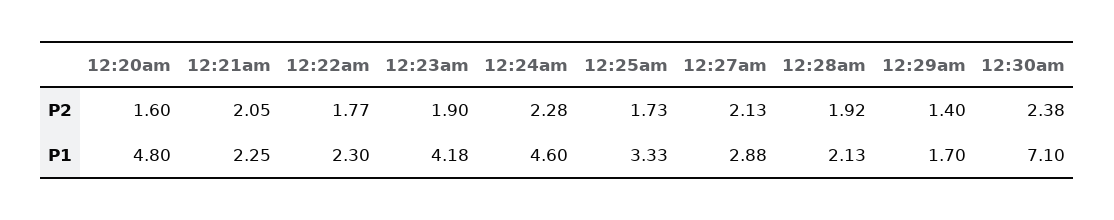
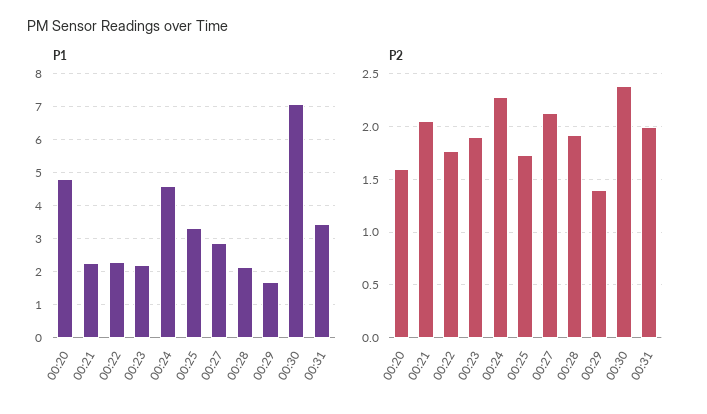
P1, 12:23am: 4.18 -> 2.2
P1, 00:31: none -> 3.4
P2, 00:31: none -> 2

